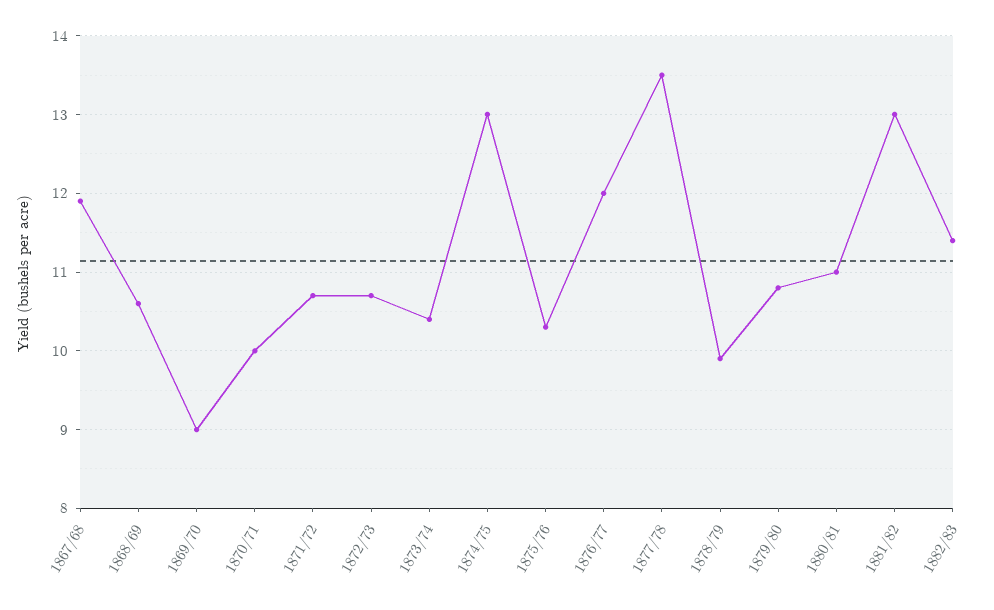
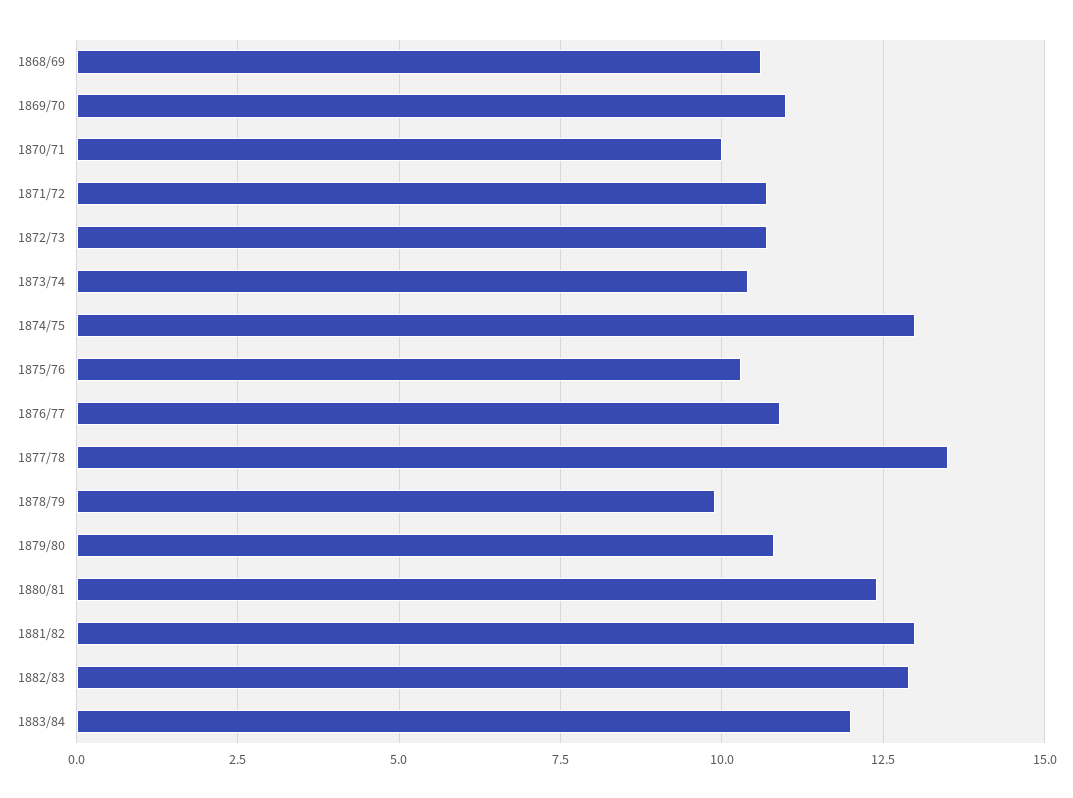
1867/68: 11.9 -> none
1869/70: 9 -> 11
1876/77: 12 -> 11
1880/81: 11 -> 12.5
1882/83: 11.4 -> 13
1883/84: none -> 12

